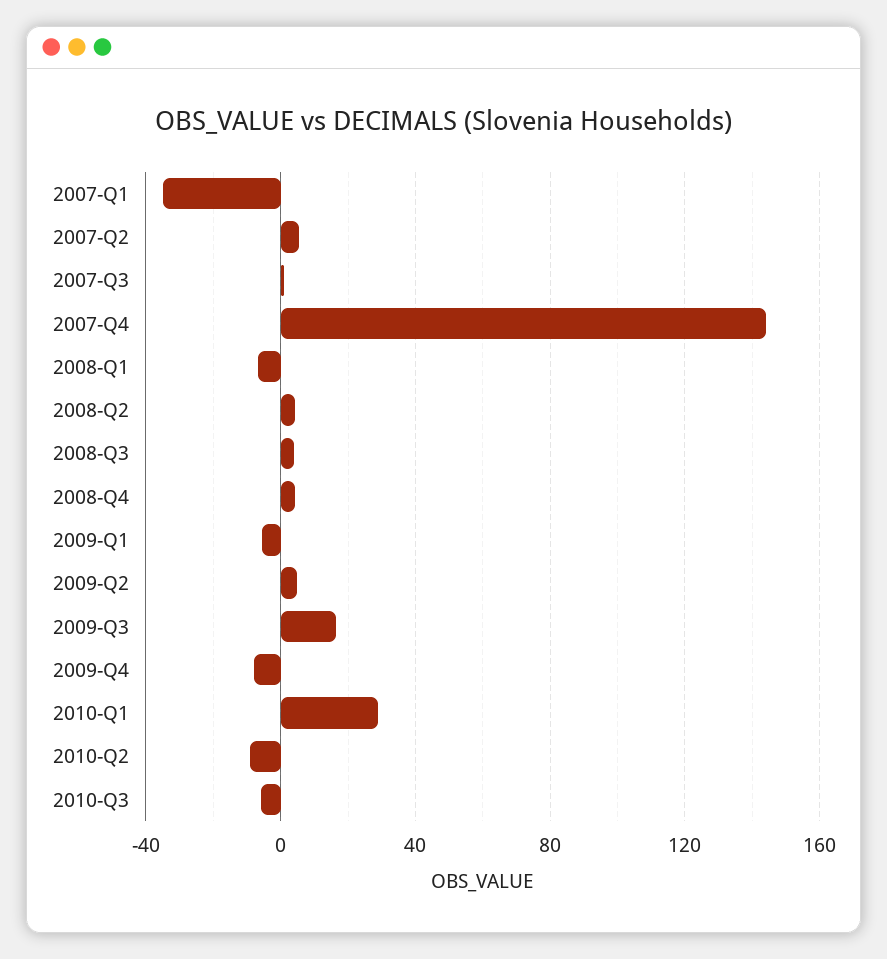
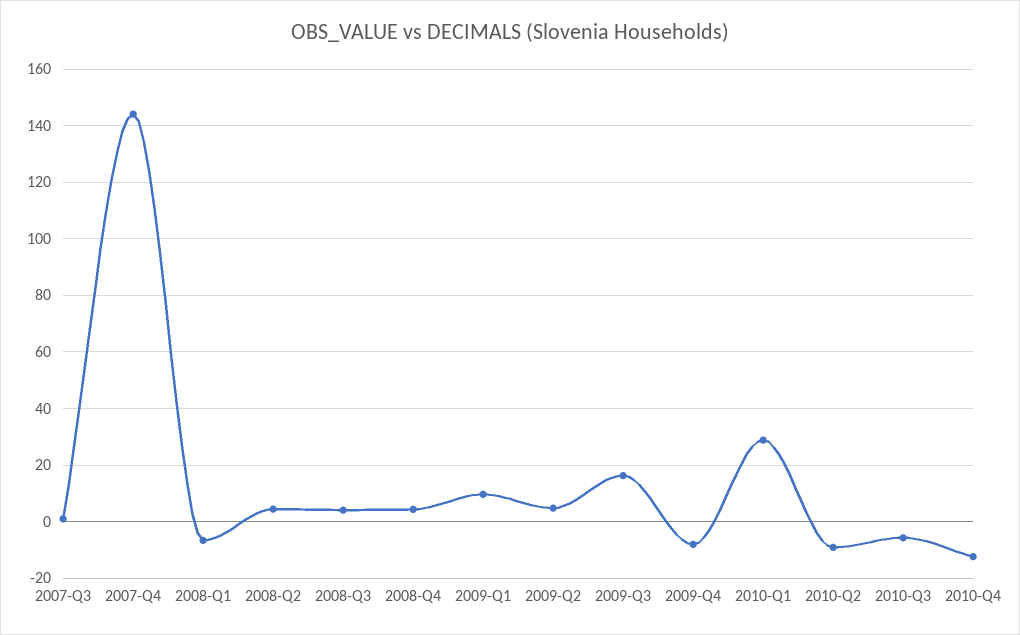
2007-Q1: -35 -> none
2007-Q2: 5 -> none
2009-Q1: -5 -> 10
2010-Q4: none -> -12.5

